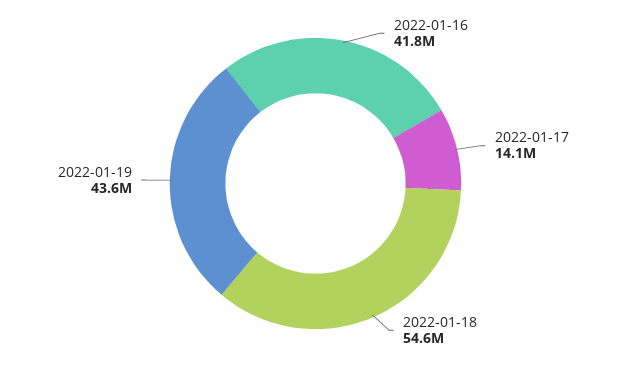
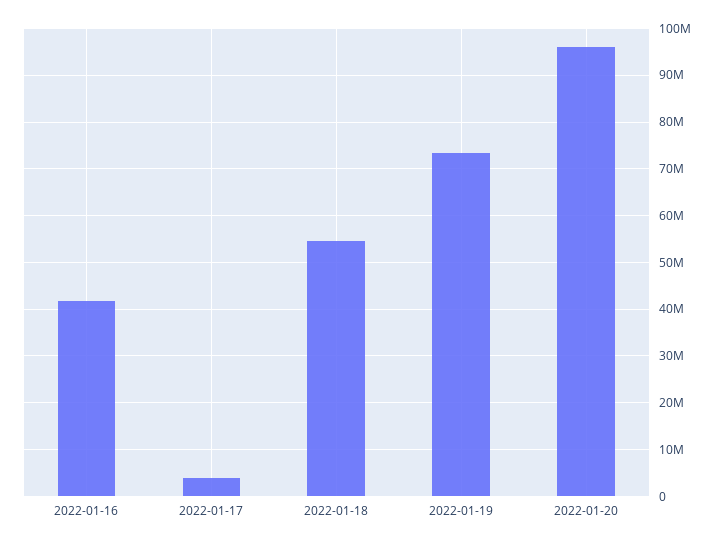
2022-01-17: 14100000 -> 4000000
2022-01-19: 43600000 -> 74000000
2022-01-20: none -> 96000000

